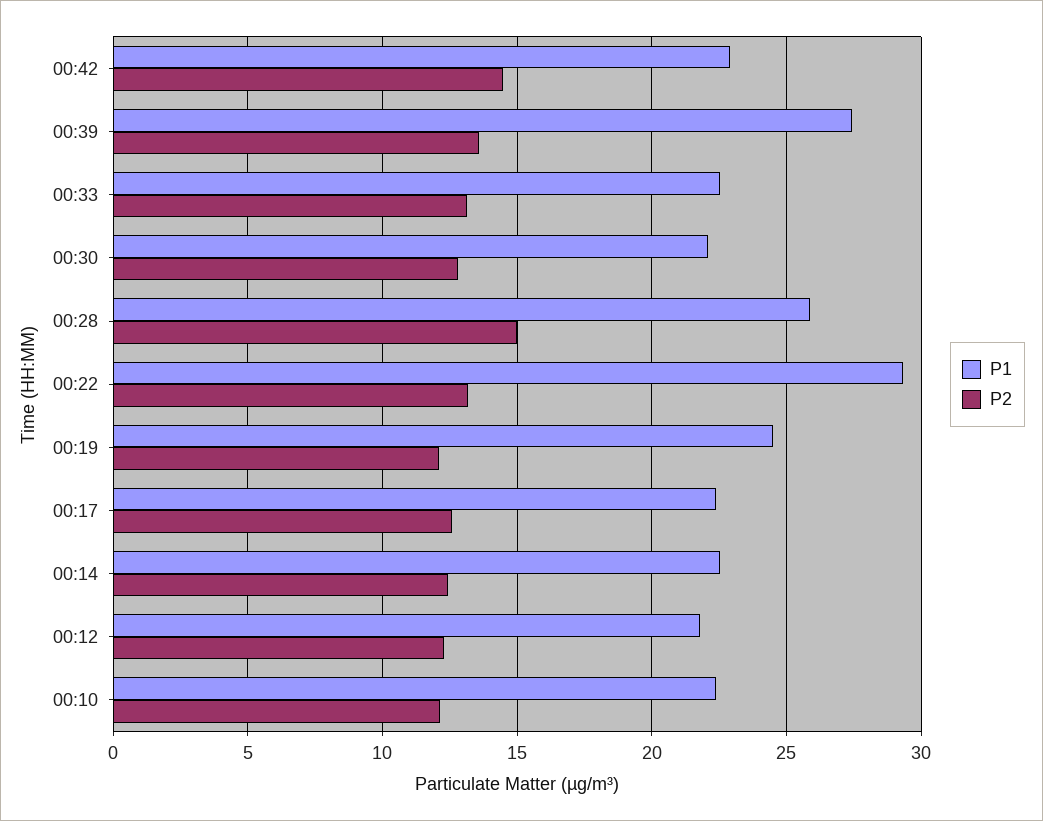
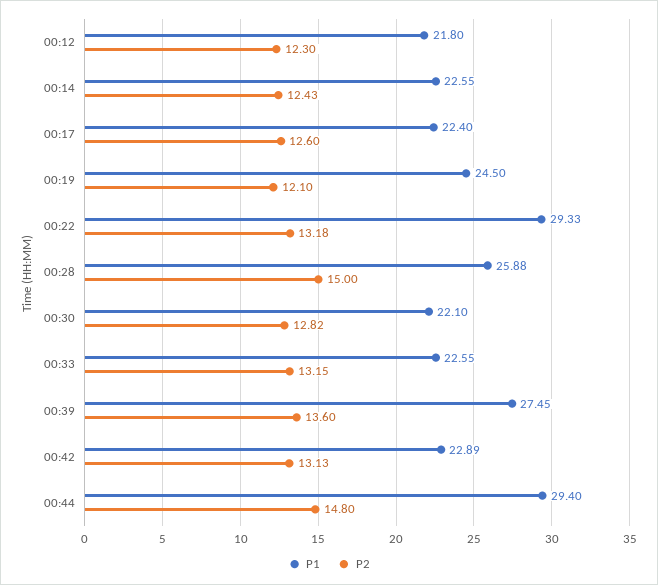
P2, 00:42: 14.5 -> 13.13
P1, 00:10: 22.5 -> none
P2, 00:10: 12 -> none
P1, 00:44: none -> 29.4
P2, 00:44: none -> 14.8

